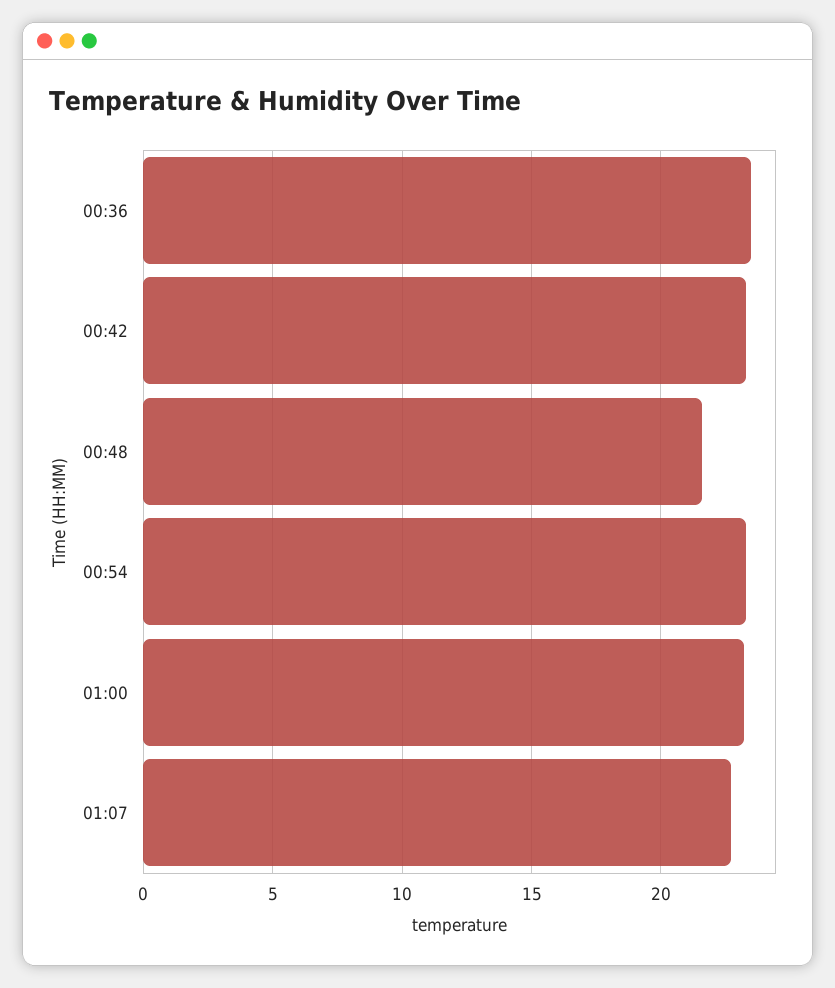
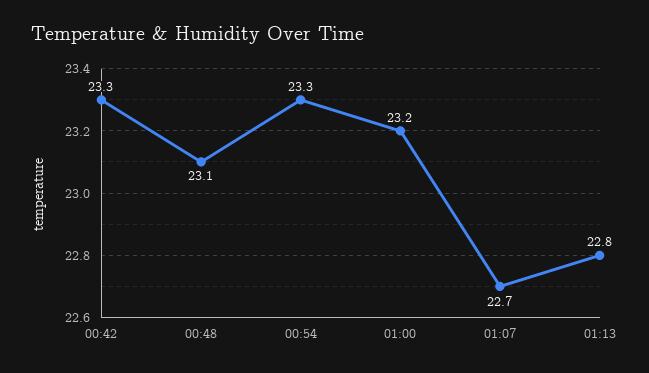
00:36: 23.5 -> none
00:48: 21.5 -> 23.1
01:13: none -> 22.8

